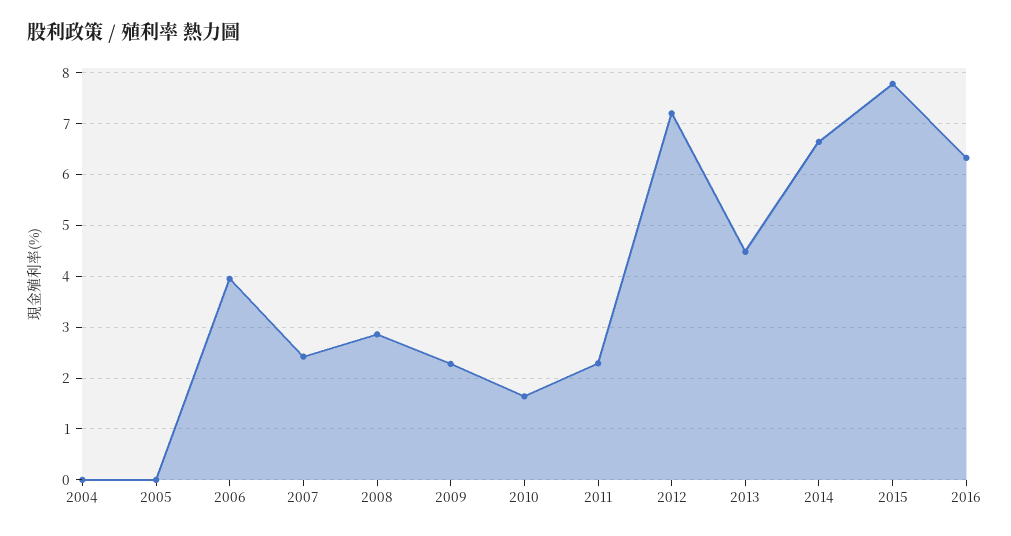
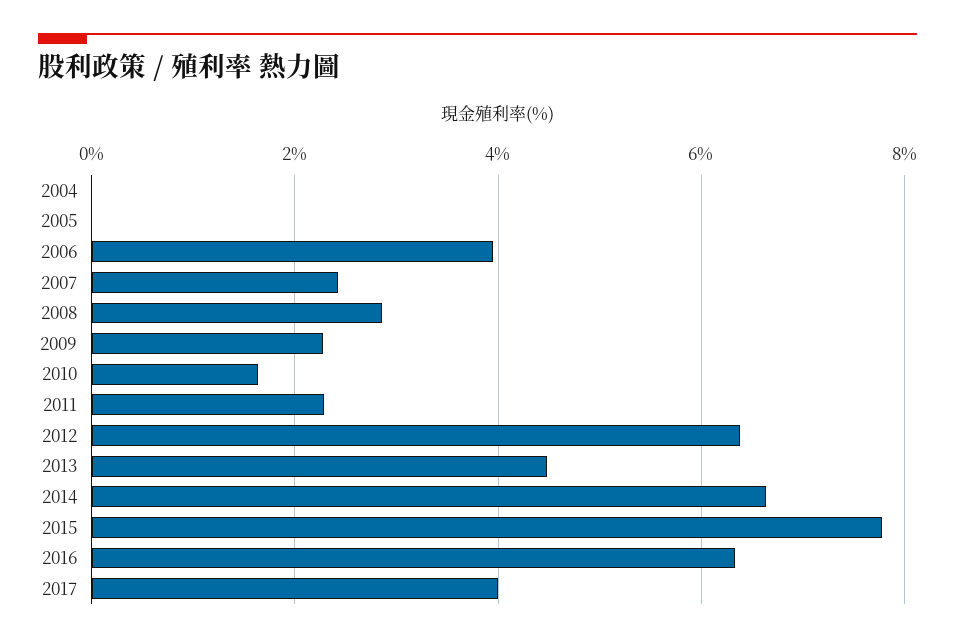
2012: 7.2 -> 6.4
2017: none -> 4

